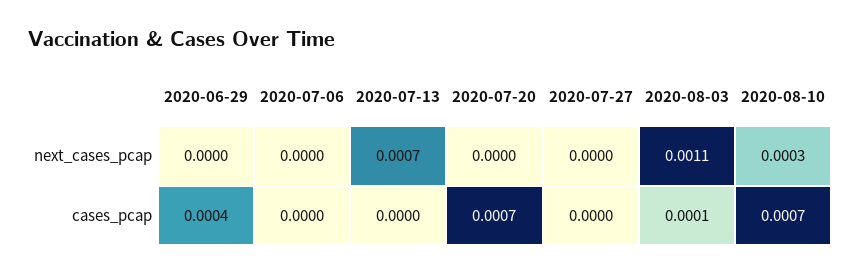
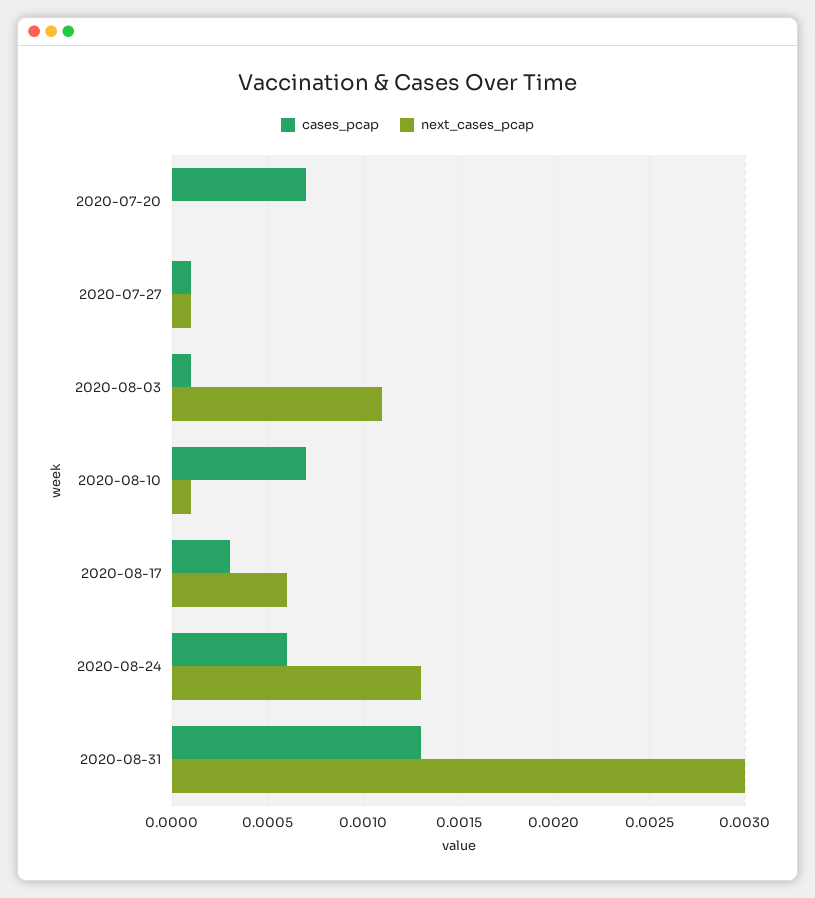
next_cases_pcap, 2020-06-29: 0 -> none
next_cases_pcap, 2020-07-06: 0 -> none
next_cases_pcap, 2020-07-13: 0.0007 -> none
next_cases_pcap, 2020-07-27: 0 -> 0.0001
next_cases_pcap, 2020-08-10: 0.0003 -> 0.0001
cases_pcap, 2020-06-29: 0.0004 -> none
cases_pcap, 2020-07-06: 0 -> none
cases_pcap, 2020-07-13: 0 -> none
cases_pcap, 2020-07-27: 0 -> 0.0001
cases_pcap, 2020-08-17: none -> 0.0003
next_cases_pcap, 2020-08-17: none -> 0.0006
cases_pcap, 2020-08-24: none -> 0.0006
next_cases_pcap, 2020-08-24: none -> 0.0013
cases_pcap, 2020-08-31: none -> 0.0013
next_cases_pcap, 2020-08-31: none -> 0.003

